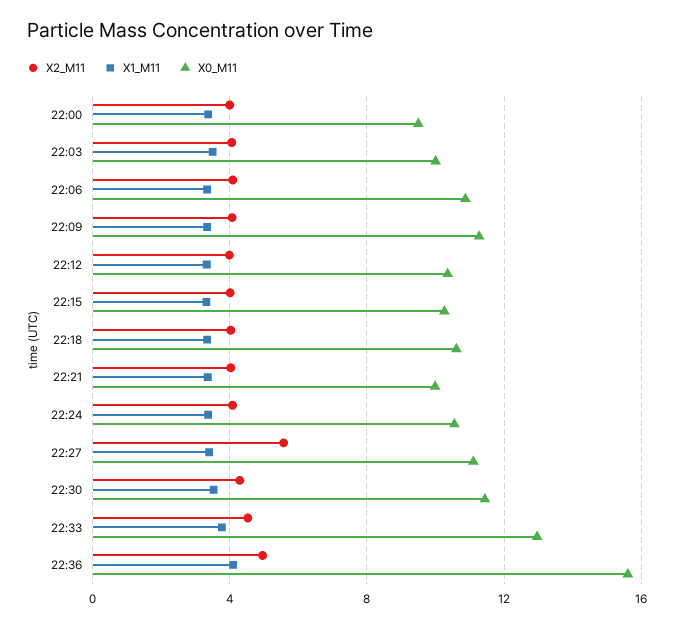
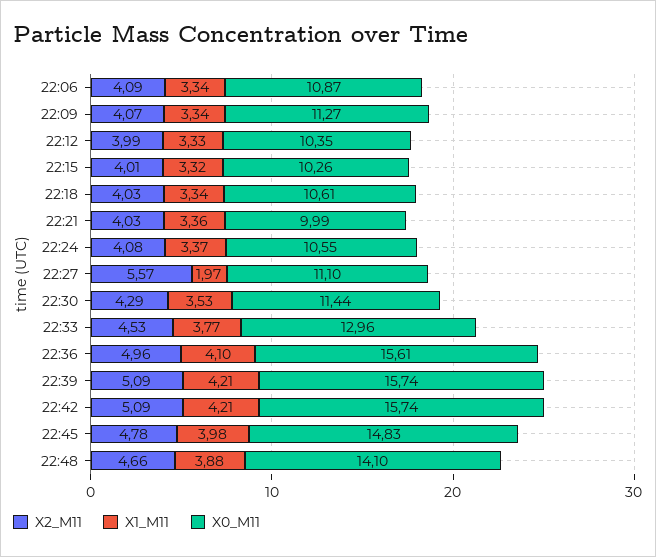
X2_M11, 22:00: 4 -> none
X1_M11, 22:00: 3.5 -> none
X0_M11, 22:00: 9.5 -> none
X2_M11, 22:03: 4 -> none
X1_M11, 22:03: 3.5 -> none
X0_M11, 22:03: 10 -> none
X1_M11, 22:27: 3.5 -> 1.97
X2_M11, 22:39: none -> 5.09
X1_M11, 22:39: none -> 4.21
X0_M11, 22:39: none -> 15.74
X2_M11, 22:42: none -> 5.09
X1_M11, 22:42: none -> 4.21
X0_M11, 22:42: none -> 15.74
X2_M11, 22:45: none -> 4.78
X1_M11, 22:45: none -> 3.98
X0_M11, 22:45: none -> 14.83
X2_M11, 22:48: none -> 4.66
X1_M11, 22:48: none -> 3.88
X0_M11, 22:48: none -> 14.1

